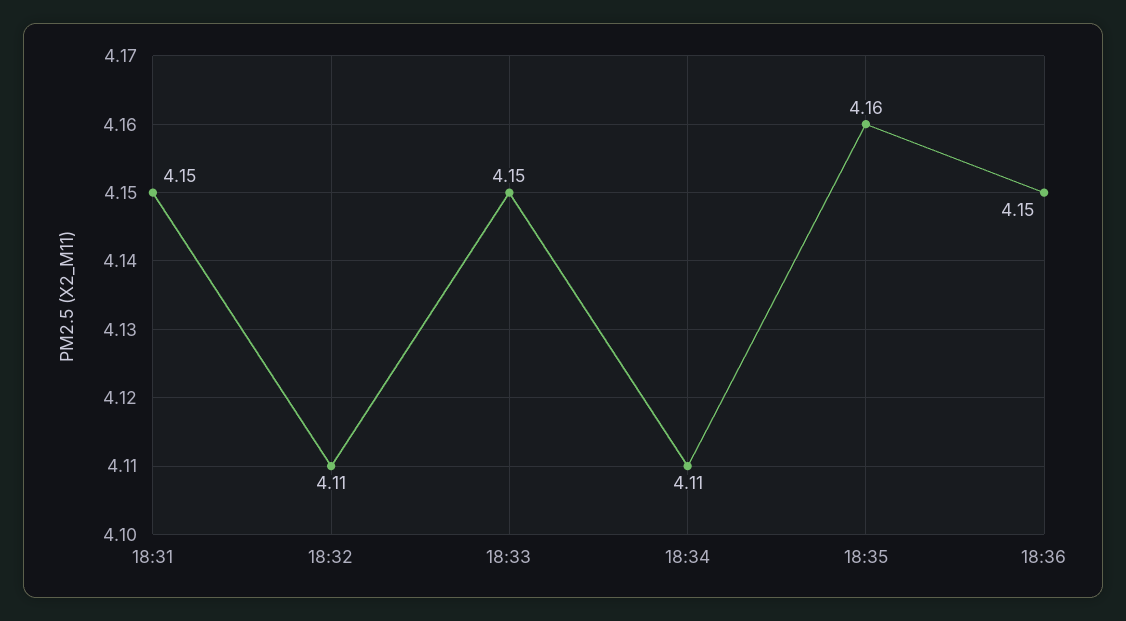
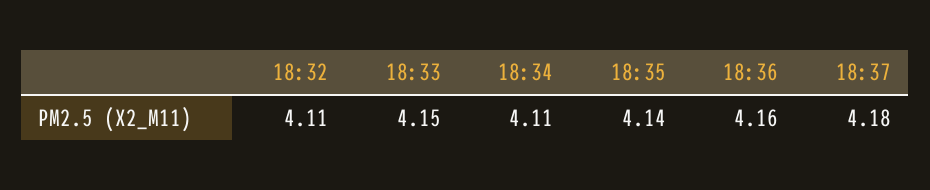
18:31: 4.15 -> none
18:35: 4.16 -> 4.14
18:36: 4.15 -> 4.16
18:37: none -> 4.18

